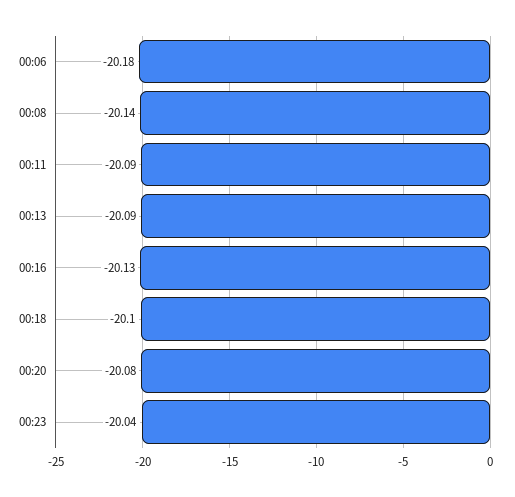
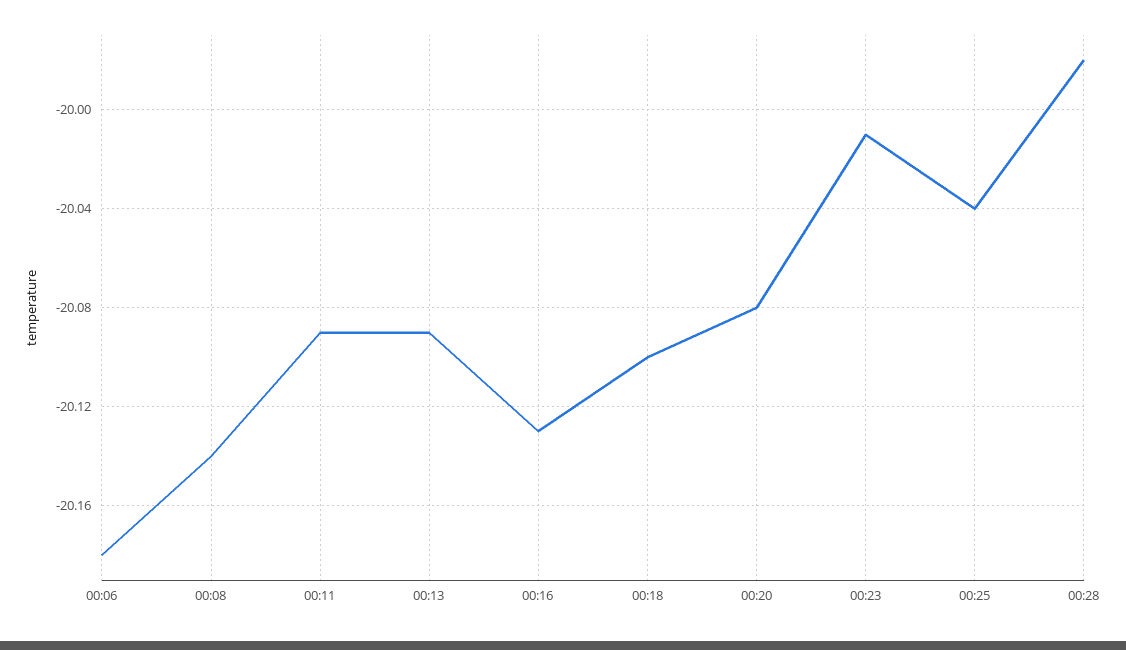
00:23: -20.04 -> -20.01
00:25: none -> -20.04
00:28: none -> -19.98

